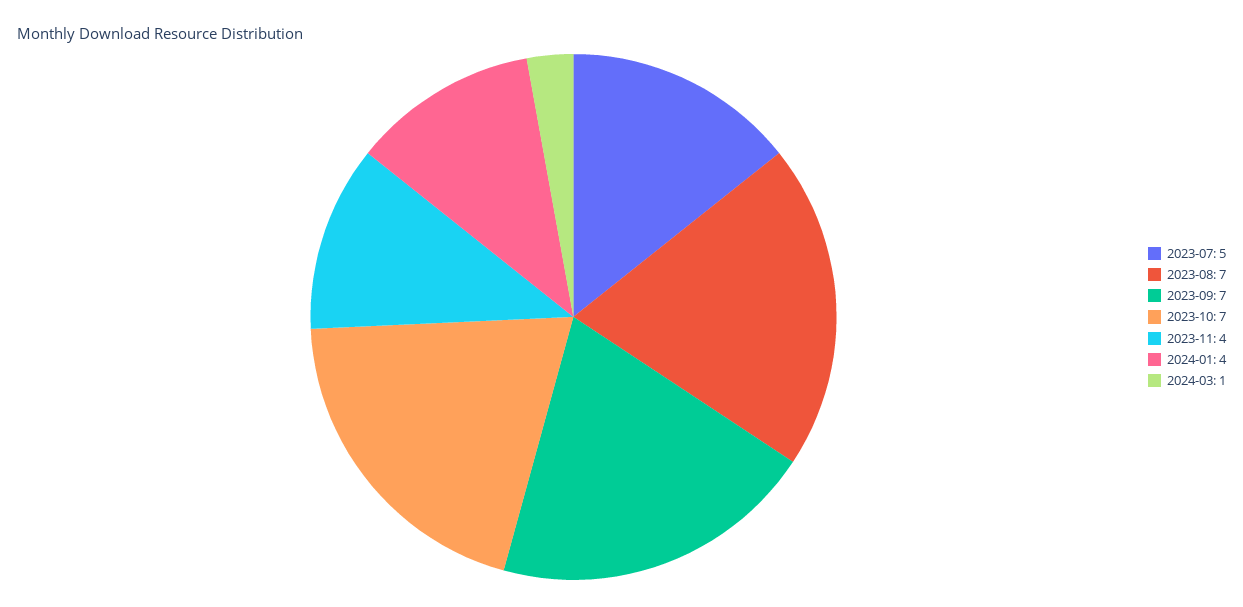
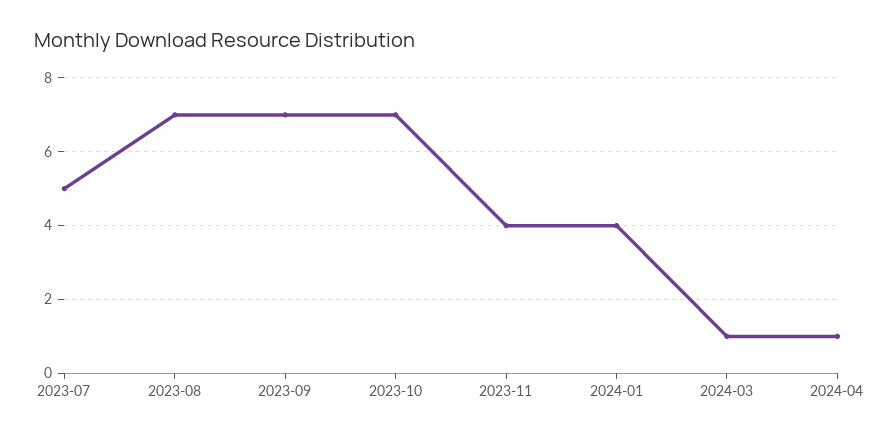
2024-04: none -> 1

